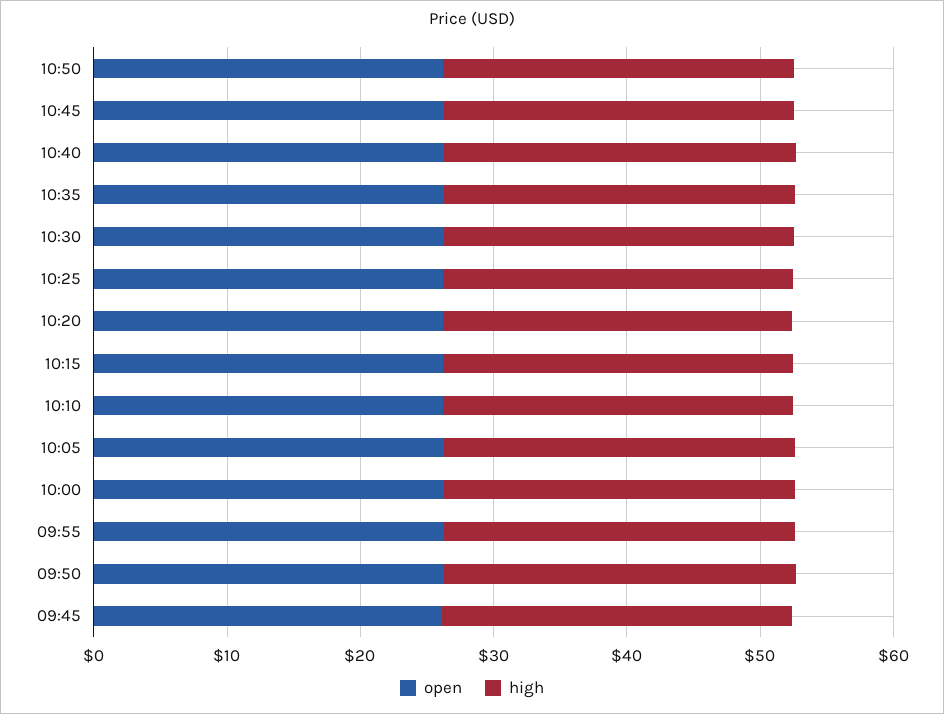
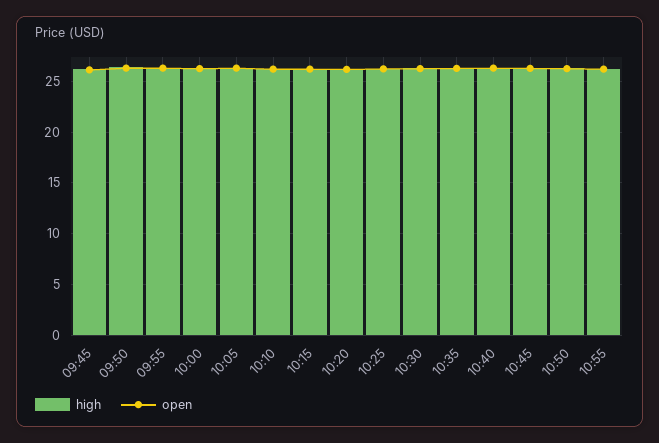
high, 10:55: none -> 26
open, 10:55: none -> 26

